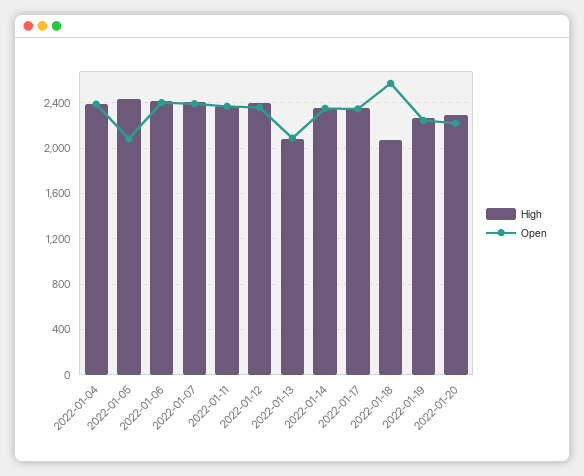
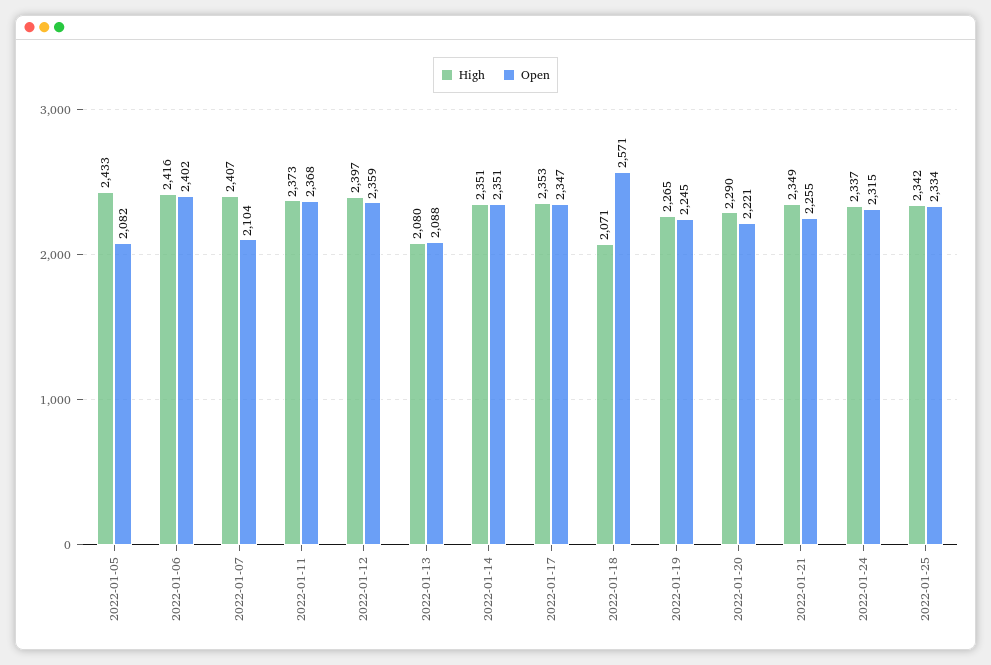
High, 2022-01-04: 2400 -> none
Open, 2022-01-04: 2400 -> none
Open, 2022-01-07: 2400 -> 2104
High, 2022-01-21: none -> 2349
Open, 2022-01-21: none -> 2255
High, 2022-01-24: none -> 2337
Open, 2022-01-24: none -> 2315
High, 2022-01-25: none -> 2342
Open, 2022-01-25: none -> 2334

